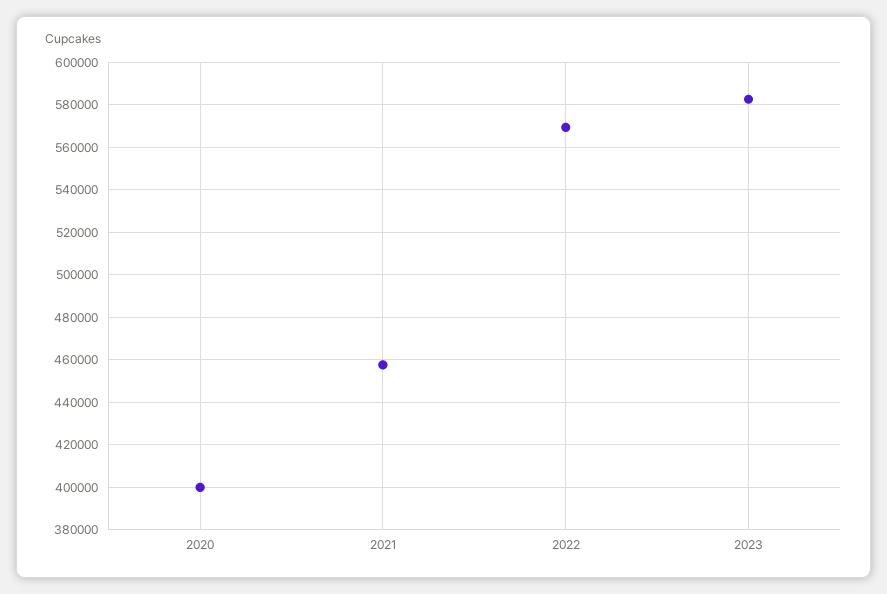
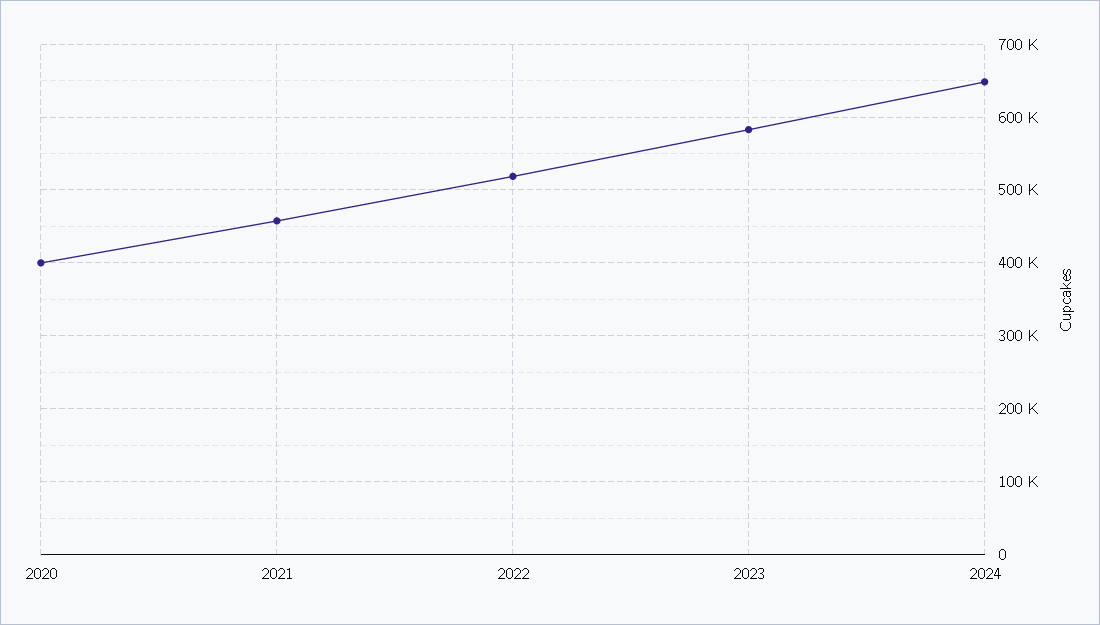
2022: 570000 -> 520000
2024: none -> 650000

